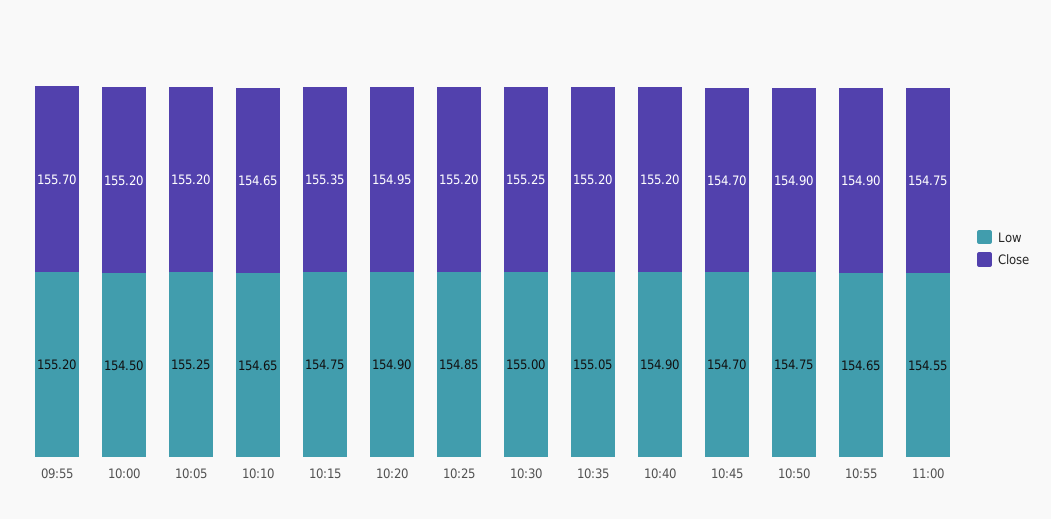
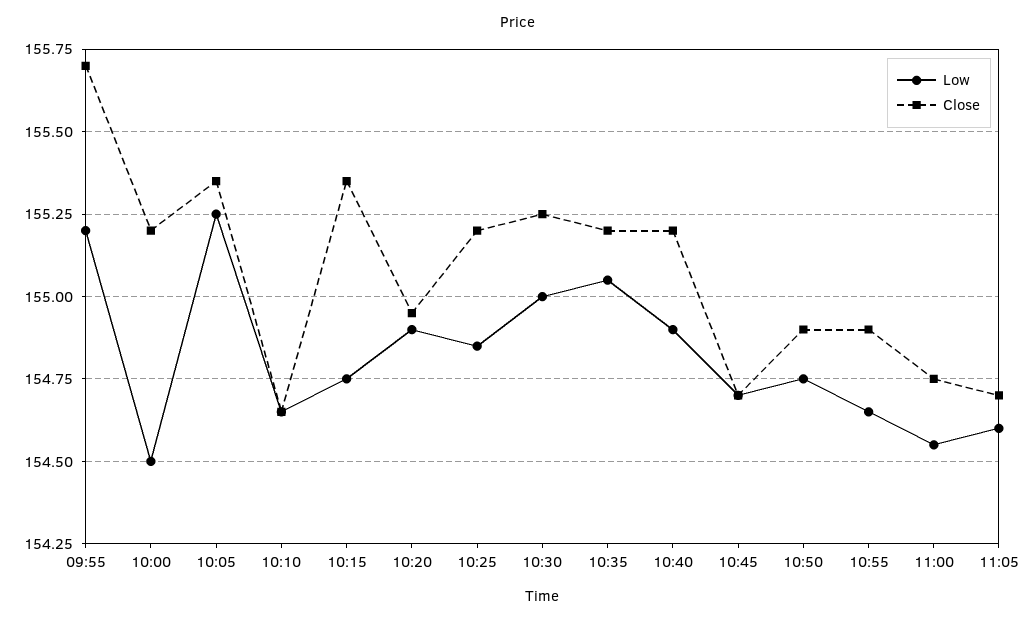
Close, 10:05: 155.2 -> 155.35
Low, 11:05: none -> 154.6
Close, 11:05: none -> 154.7

